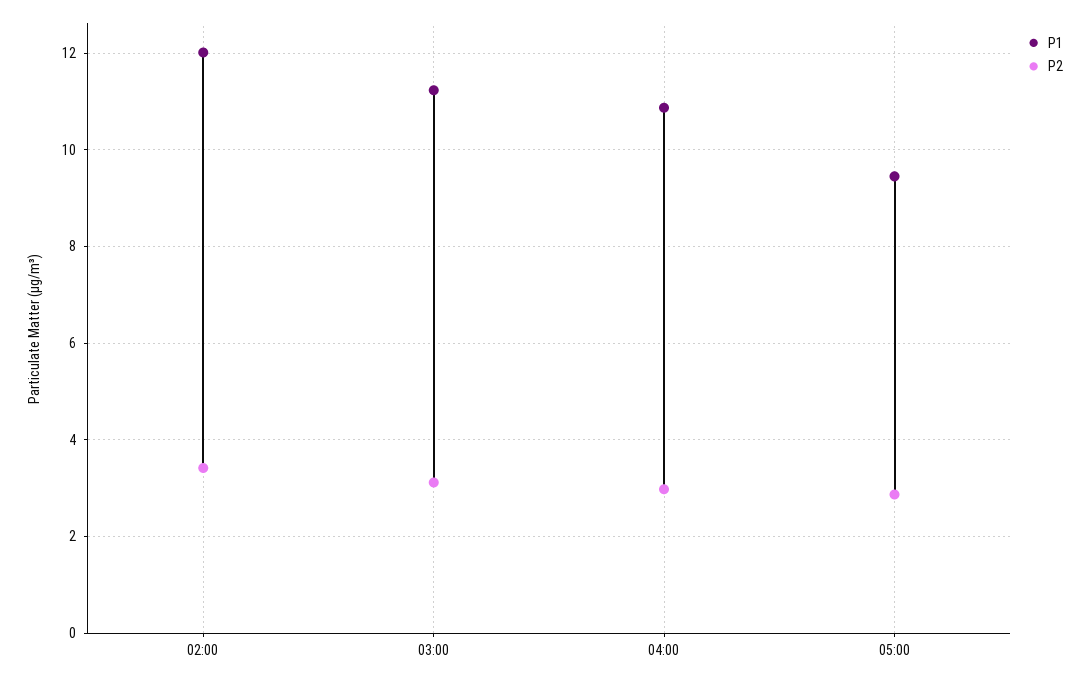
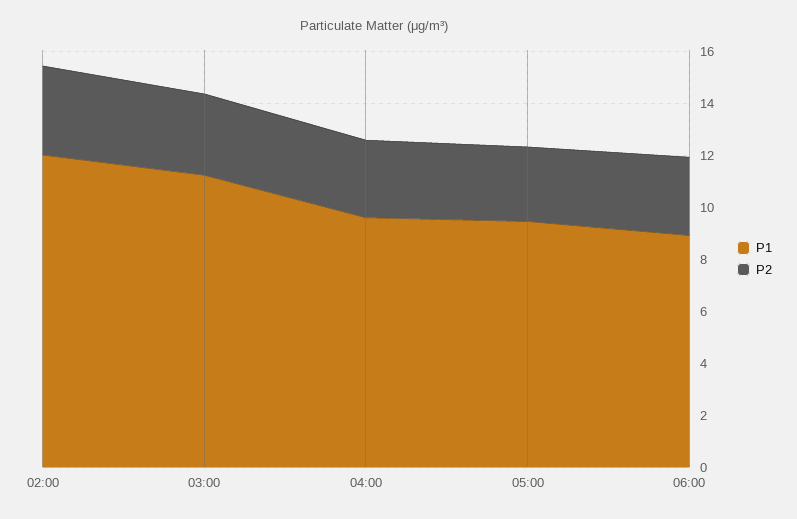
P1, 04:00: 10.8 -> 9.5
P1, 06:00: none -> 9
P2, 06:00: none -> 3

